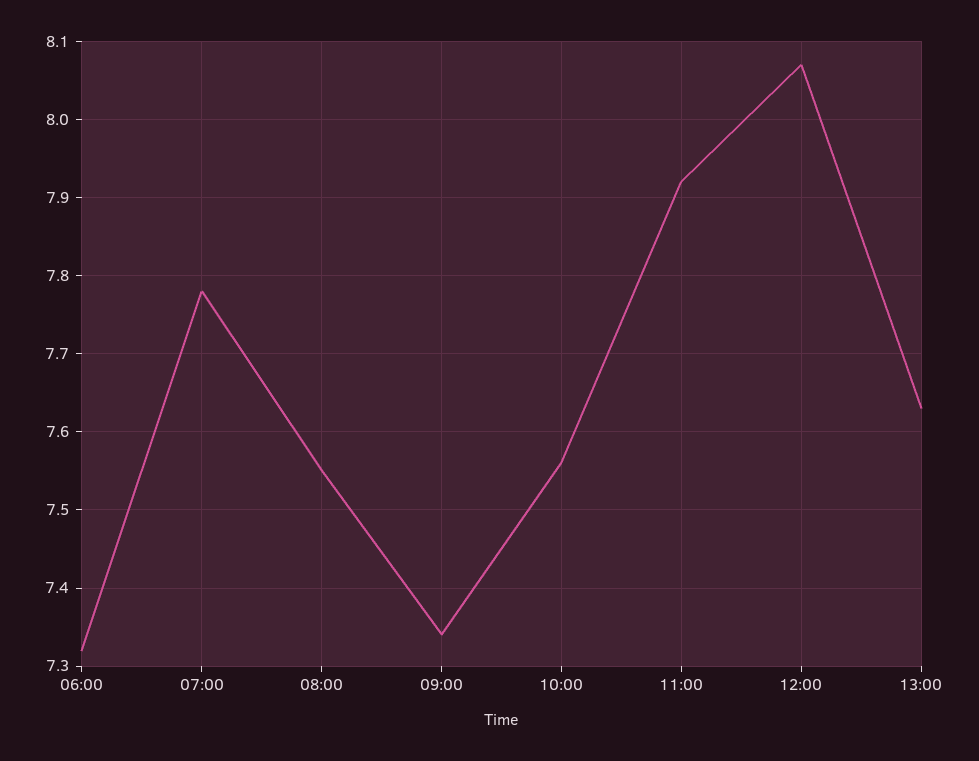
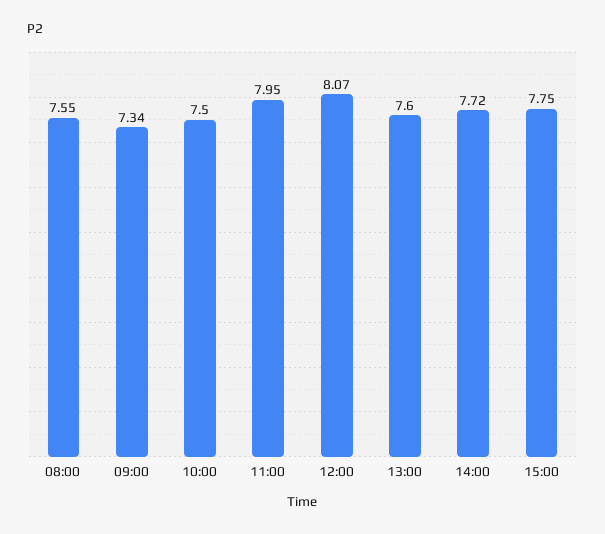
06:00: 7.32 -> none
07:00: 7.78 -> none
10:00: 7.56 -> 7.5
11:00: 7.92 -> 7.95
13:00: 7.63 -> 7.6
14:00: none -> 7.72
15:00: none -> 7.75

